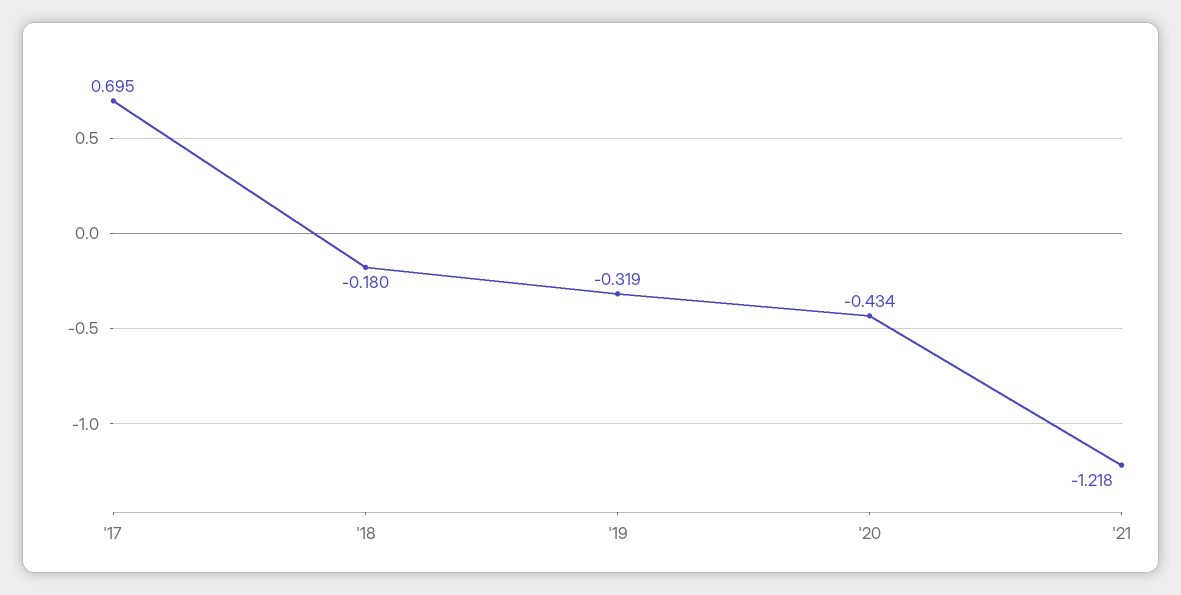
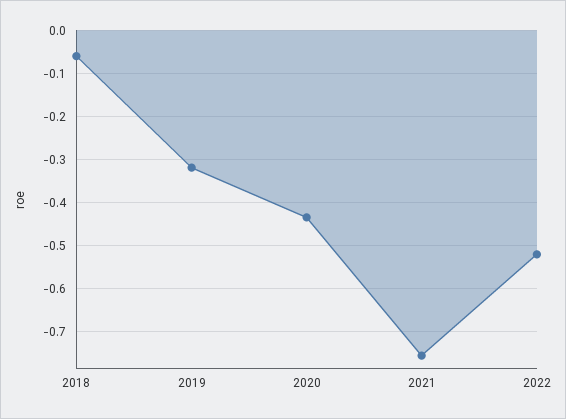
'17: 0.695 -> none
'18: -0.18 -> -0.06
'21: -1.218 -> -0.76
2022: none -> -0.52

